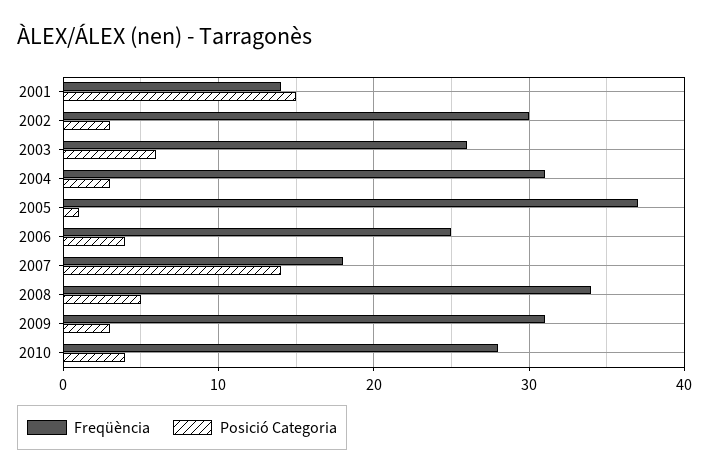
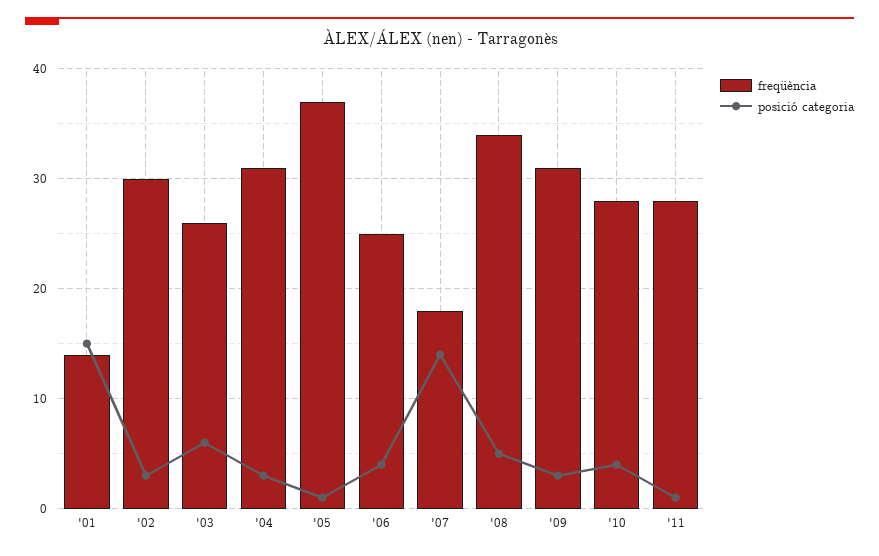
Freqüència, '11: none -> 28
Posició Categoria, '11: none -> 1

